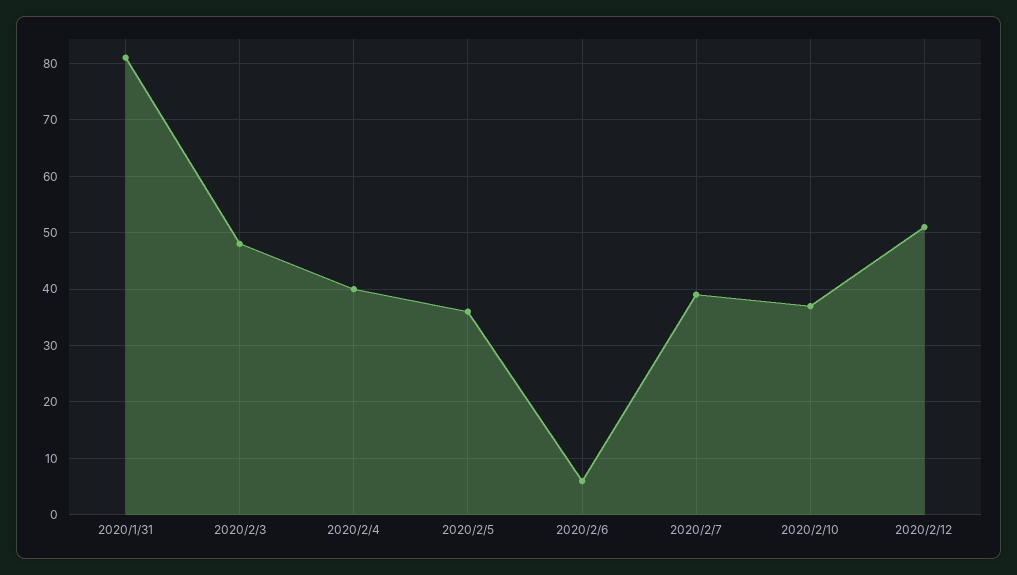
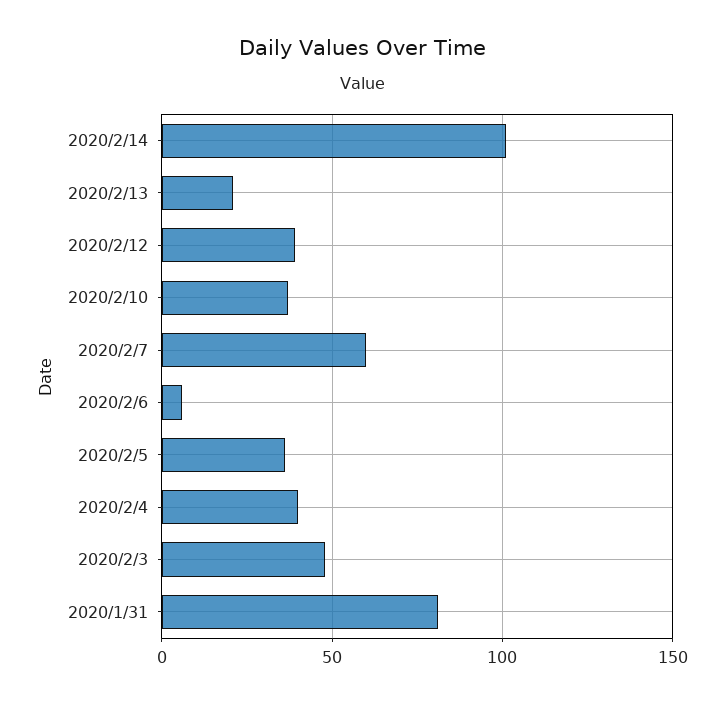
2020/2/7: 40 -> 60
2020/2/12: 50 -> 40
2020/2/14: none -> 100
2020/2/13: none -> 20

